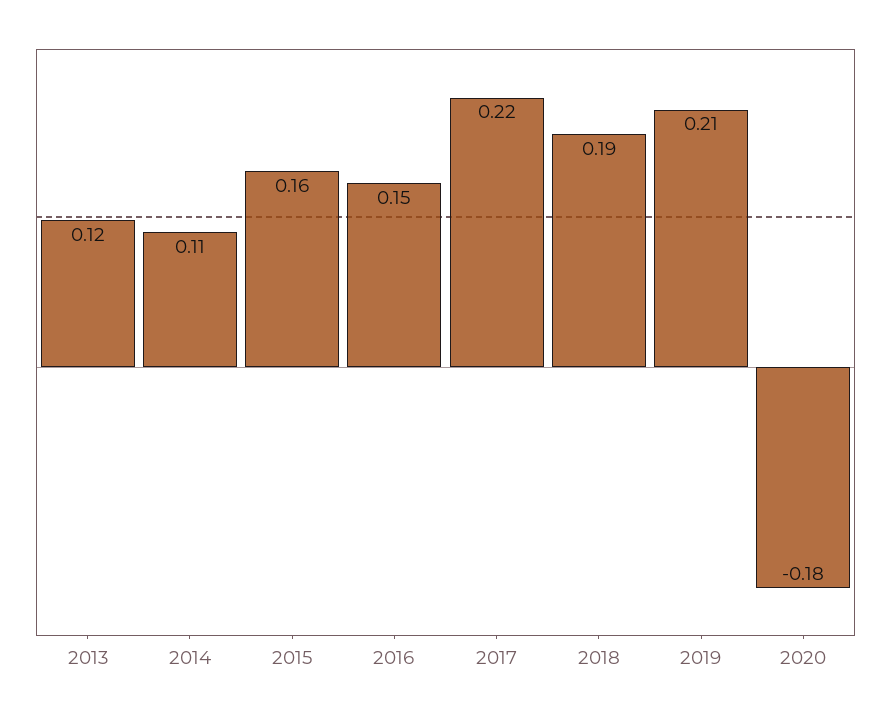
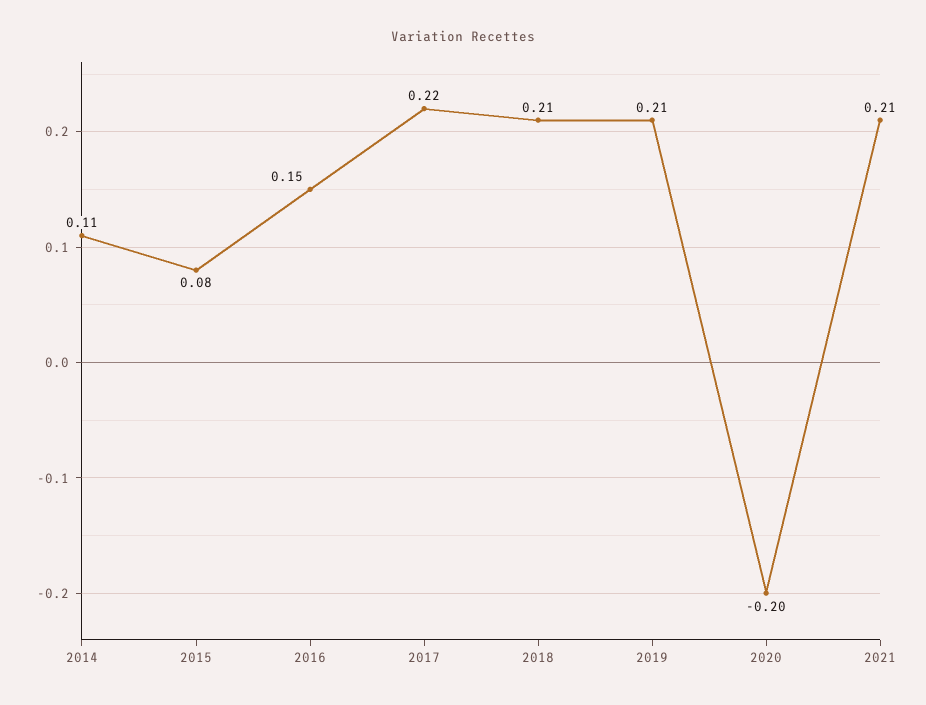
2013: 0.12 -> none
2015: 0.16 -> 0.08
2018: 0.19 -> 0.21
2020: -0.18 -> -0.2
2021: none -> 0.21

